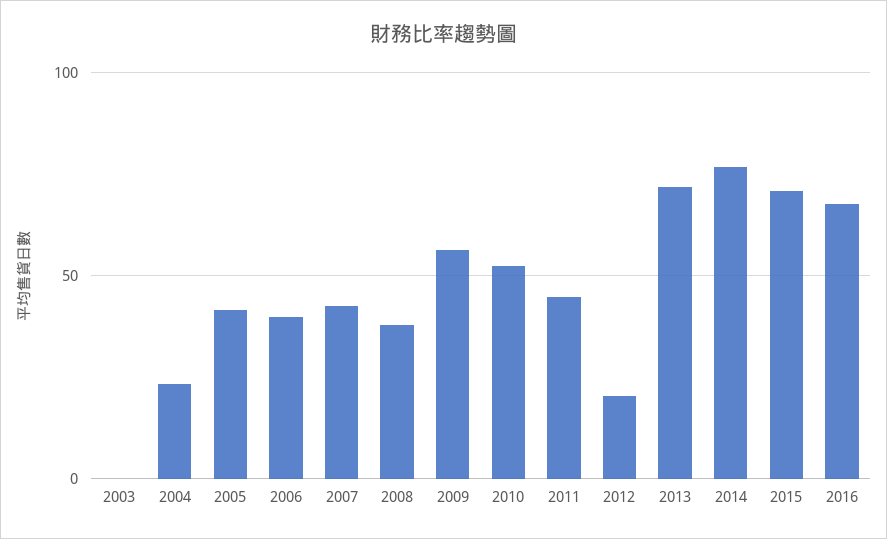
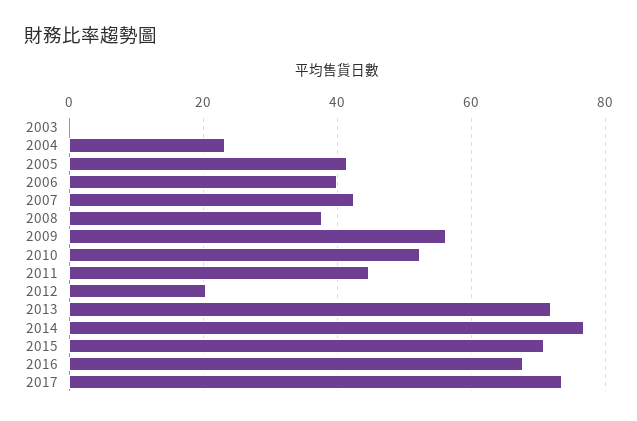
2017: none -> 74

